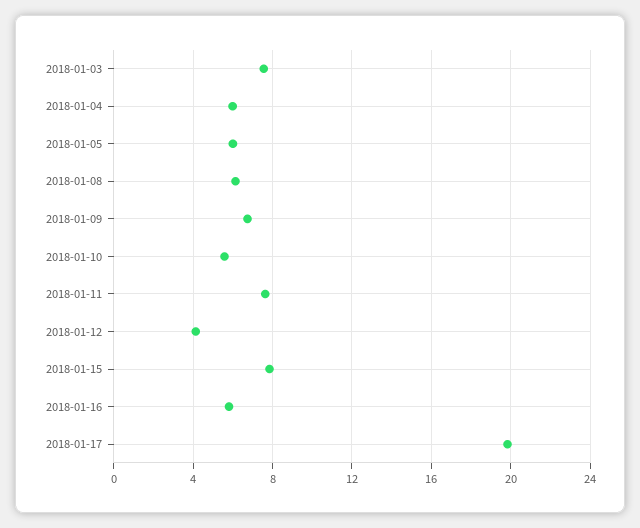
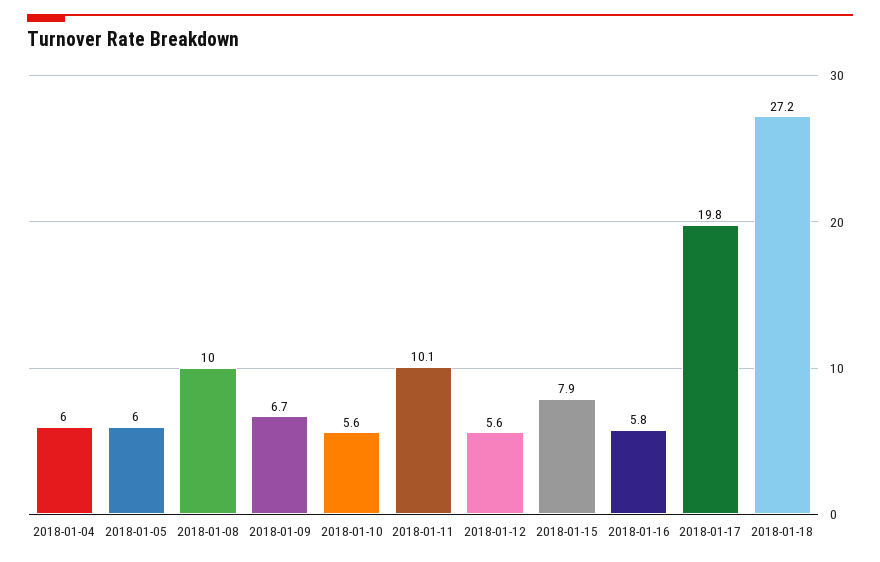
2018-01-03: 7.5 -> none
2018-01-08: 6 -> 10
2018-01-11: 7.5 -> 10.1
2018-01-12: 4 -> 5.6
2018-01-18: none -> 27.2

